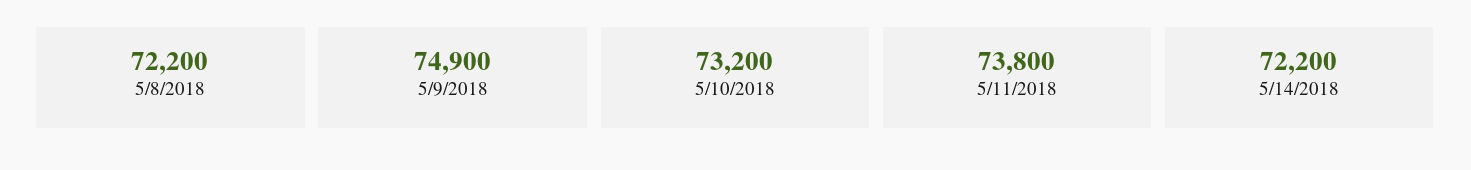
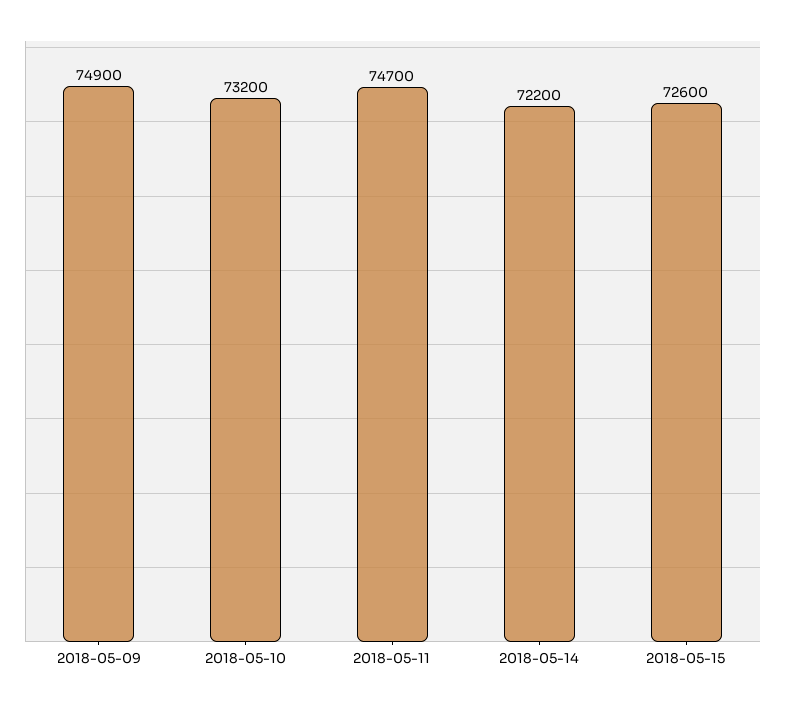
5/8/2018: 72200 -> none
5/11/2018: 73800 -> 74700
2018-05-15: none -> 72600

